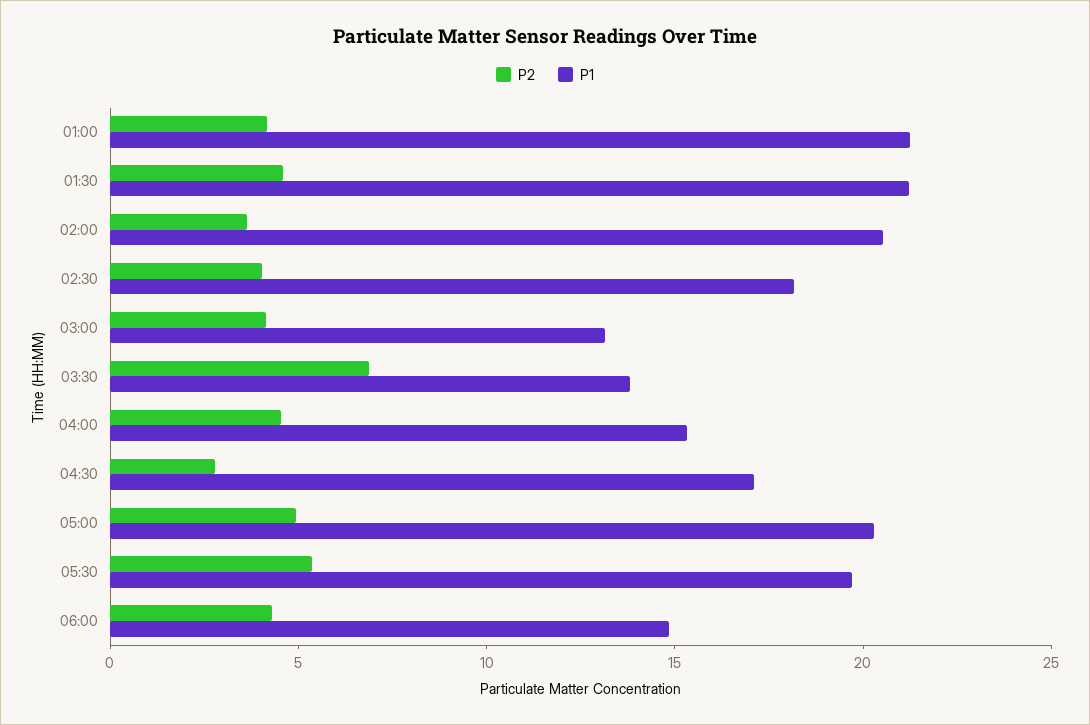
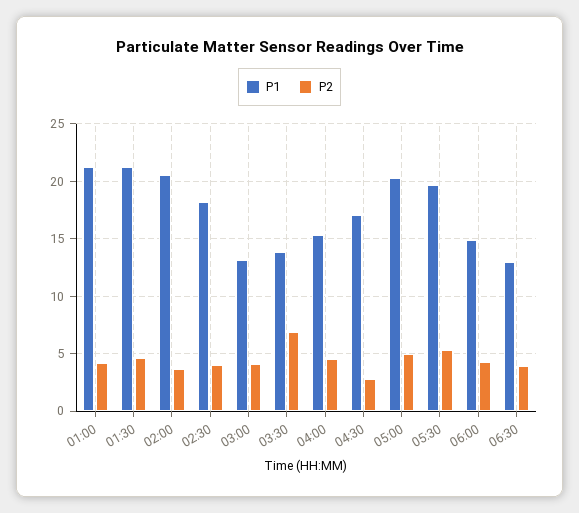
P1, 06:30: none -> 13
P2, 06:30: none -> 4

